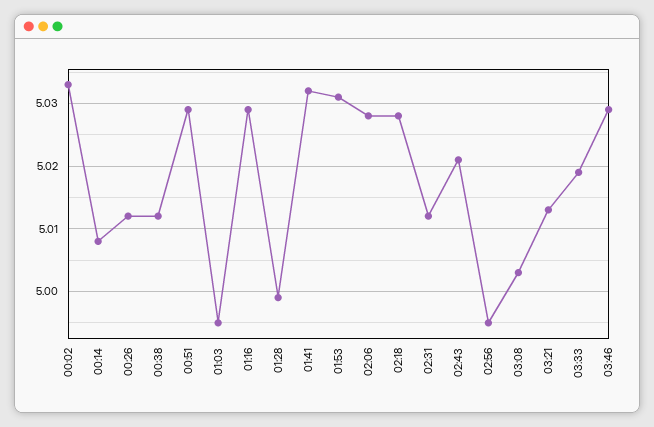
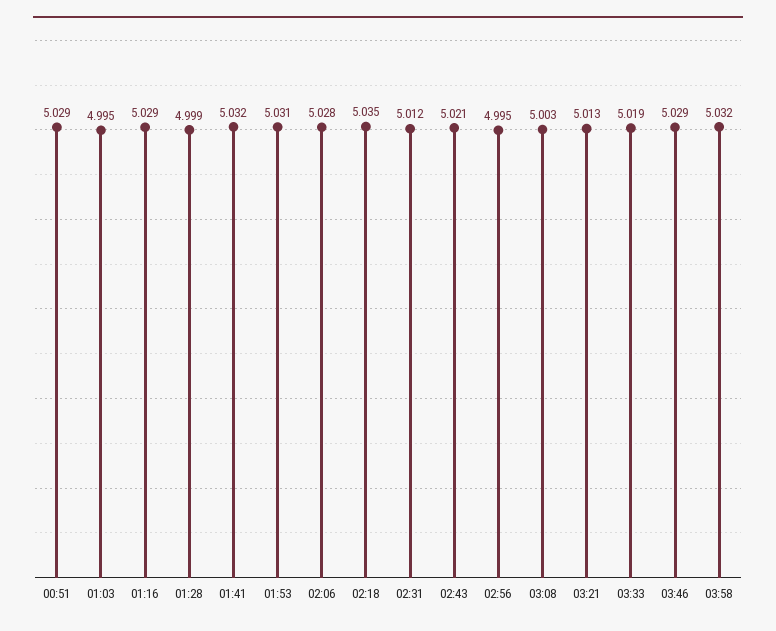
00:02: 5.033 -> none
00:14: 5.008 -> none
00:26: 5.012 -> none
00:38: 5.012 -> none
02:18: 5.028 -> 5.035
03:58: none -> 5.032

